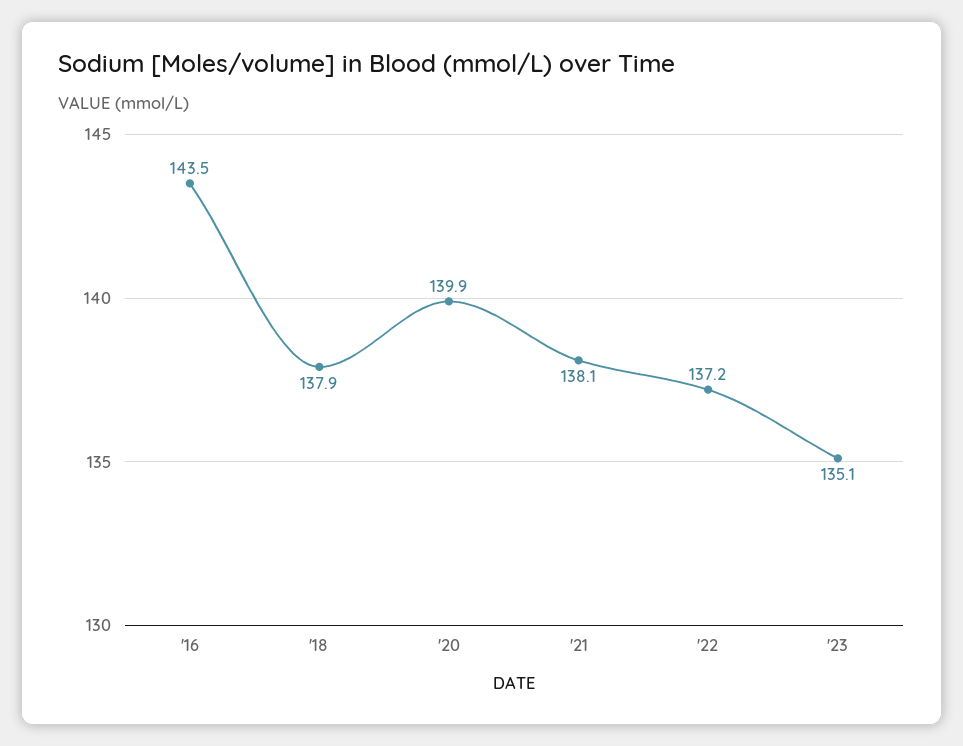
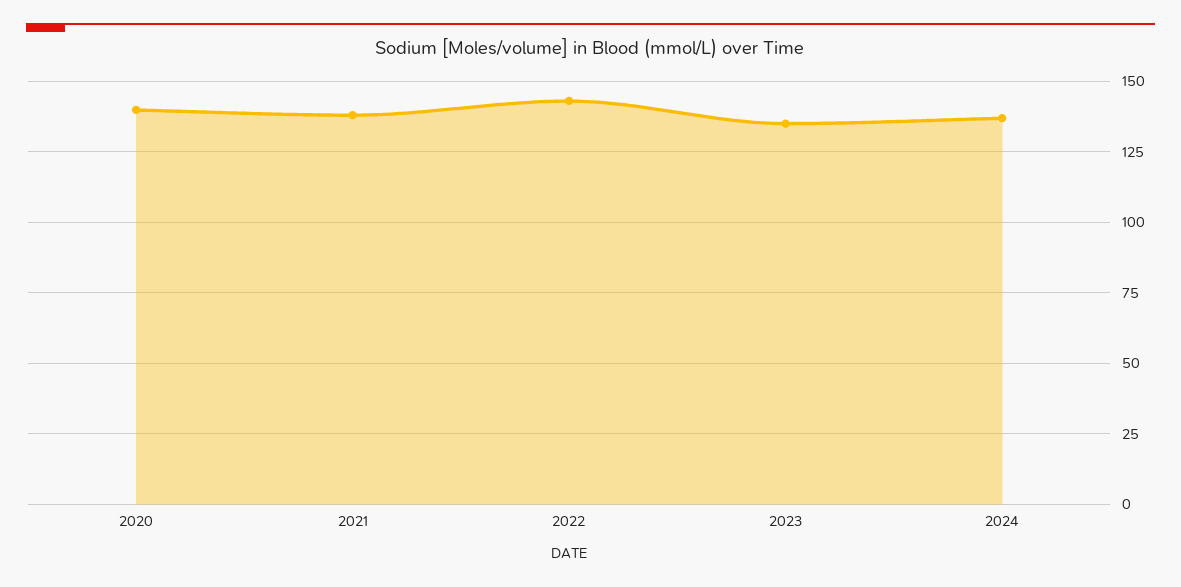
'16: 143.5 -> none
'18: 137.9 -> none
'22: 137.2 -> 142.5
2024: none -> 137.5

